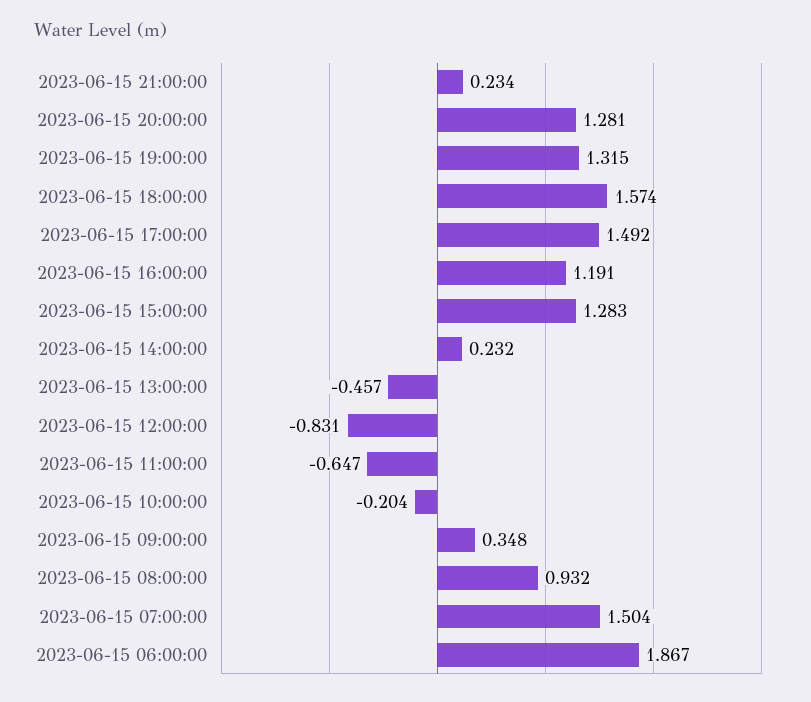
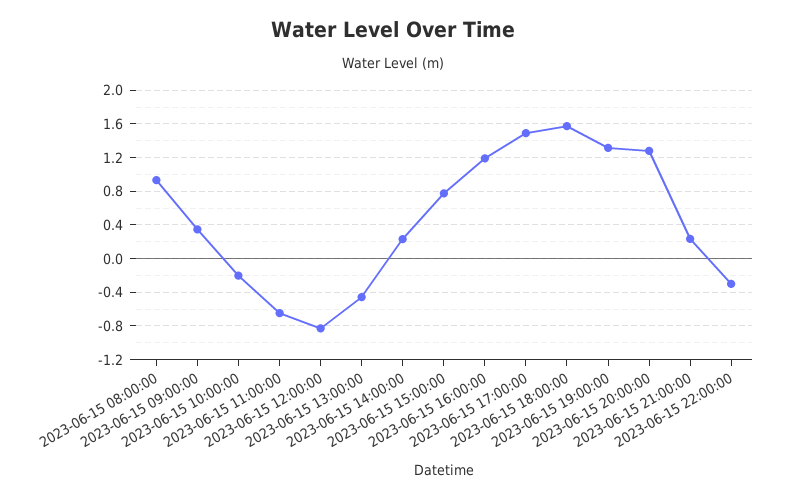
2023-06-15 15:00:00: 1.283 -> 0.8
2023-06-15 07:00:00: 1.504 -> none
2023-06-15 06:00:00: 1.867 -> none
2023-06-15 22:00:00: none -> -0.3

